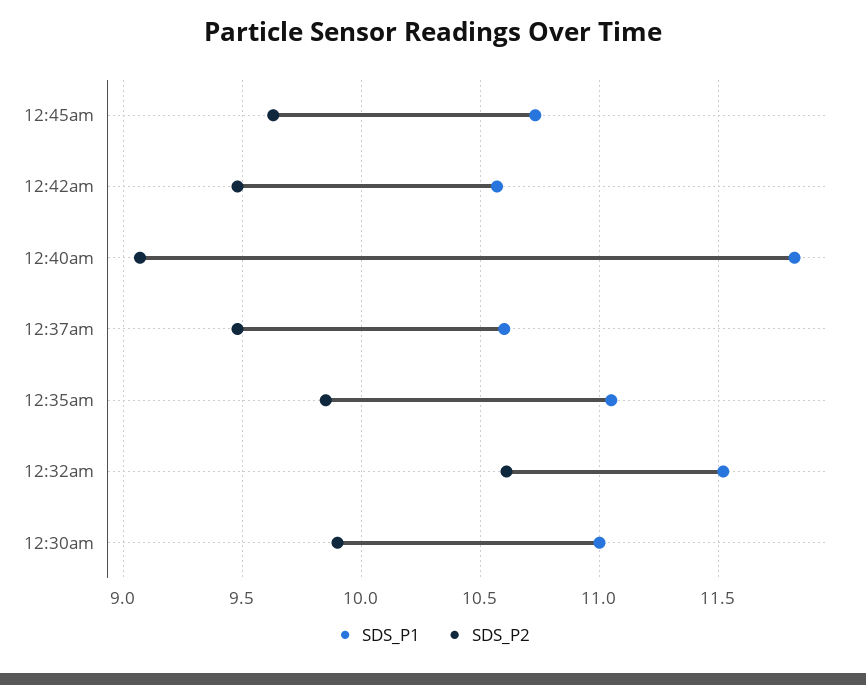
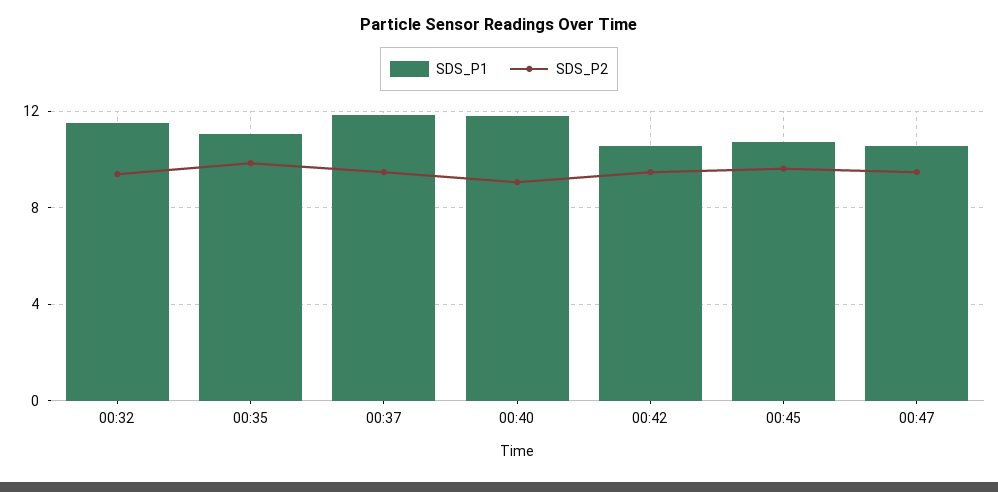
SDS_P1, 12:37am: 10.6 -> 12
SDS_P2, 12:32am: 10.6 -> 9.5
SDS_P1, 12:30am: 11 -> none
SDS_P2, 12:30am: 9.9 -> none
SDS_P1, 00:47: none -> 10.5
SDS_P2, 00:47: none -> 9.5

